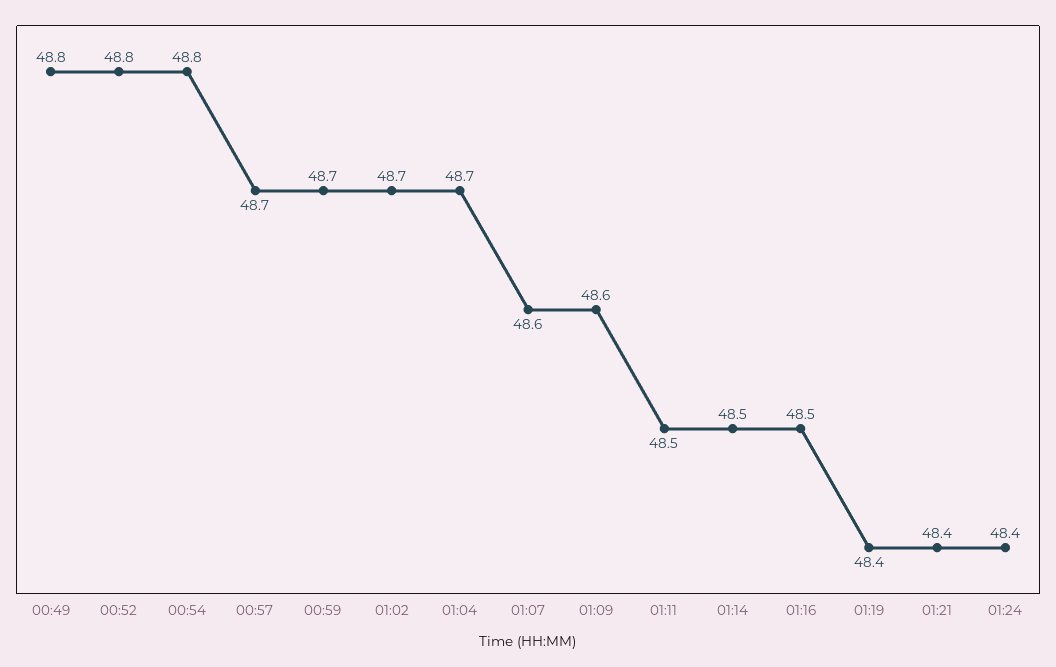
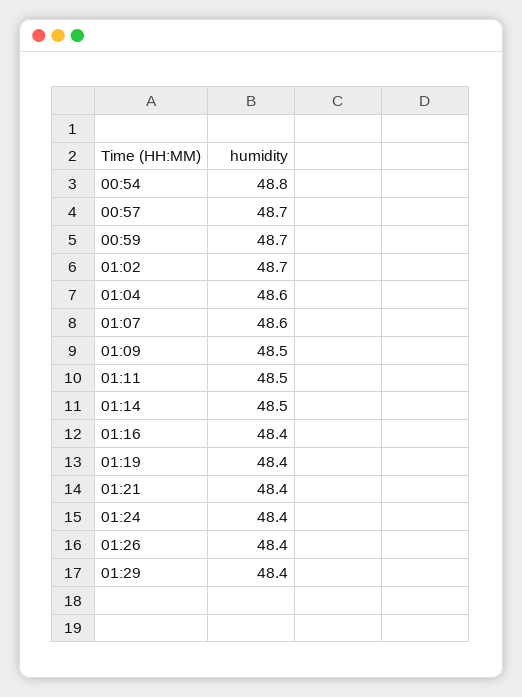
00:49: 48.8 -> none
00:52: 48.8 -> none
01:04: 48.7 -> 48.6
01:09: 48.6 -> 48.5
01:16: 48.5 -> 48.4
01:26: none -> 48.4
01:29: none -> 48.4

